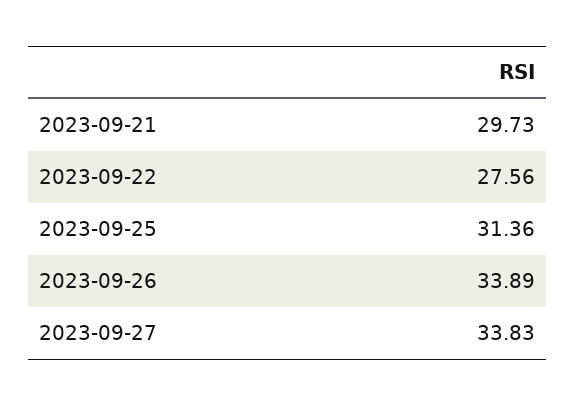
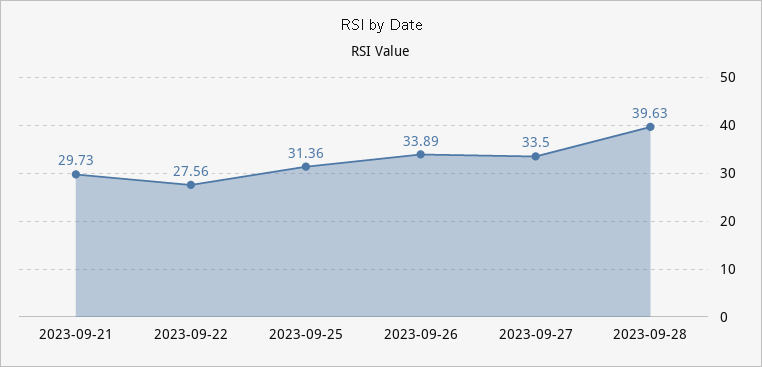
2023-09-27: 33.83 -> 33.5
2023-09-28: none -> 39.63

